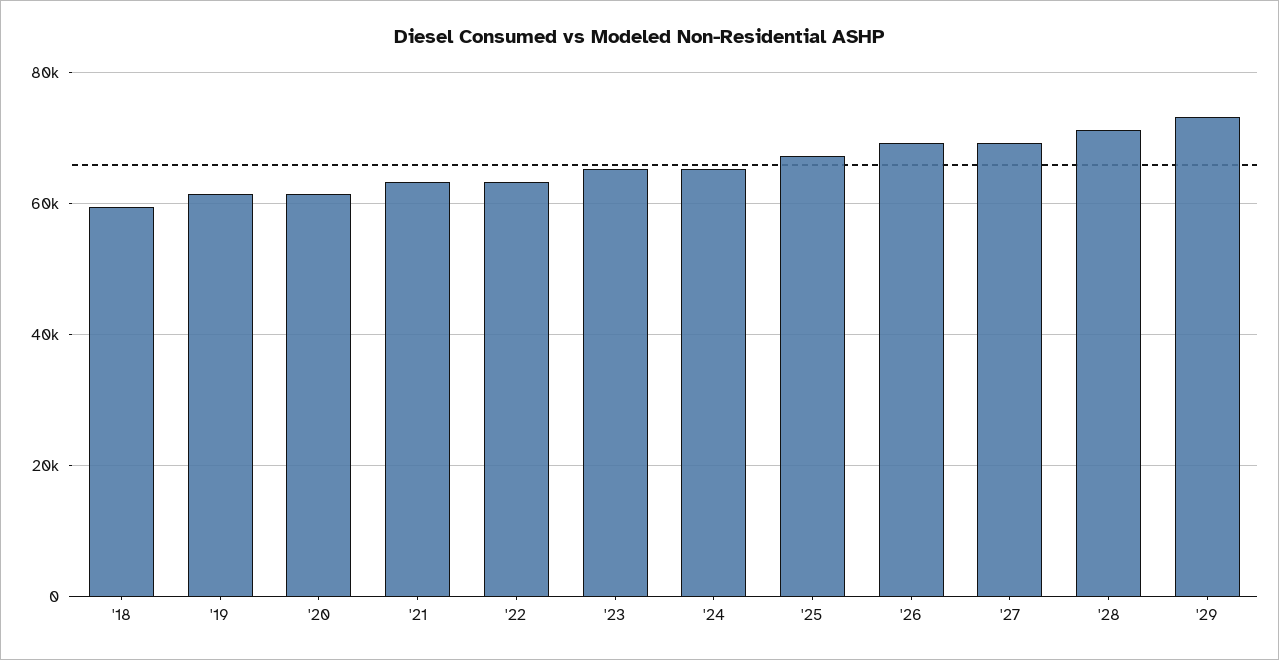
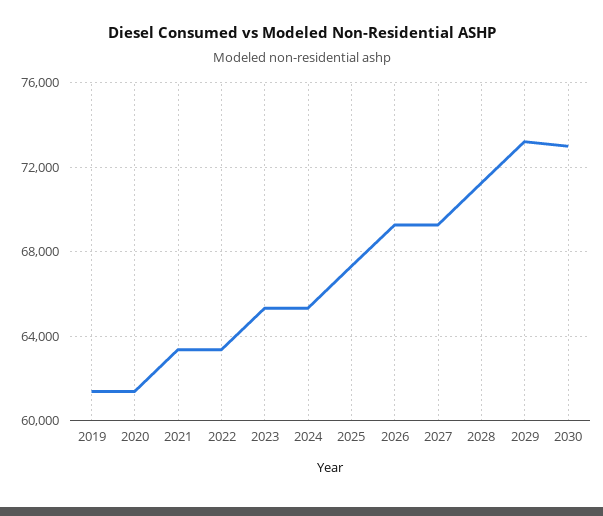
'18: 60000 -> none
2030: none -> 73000

